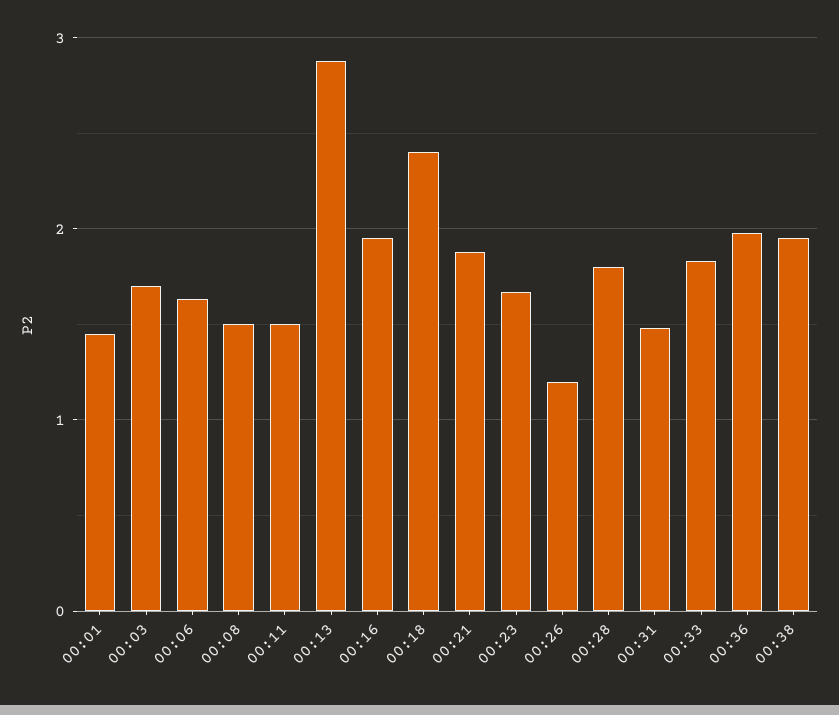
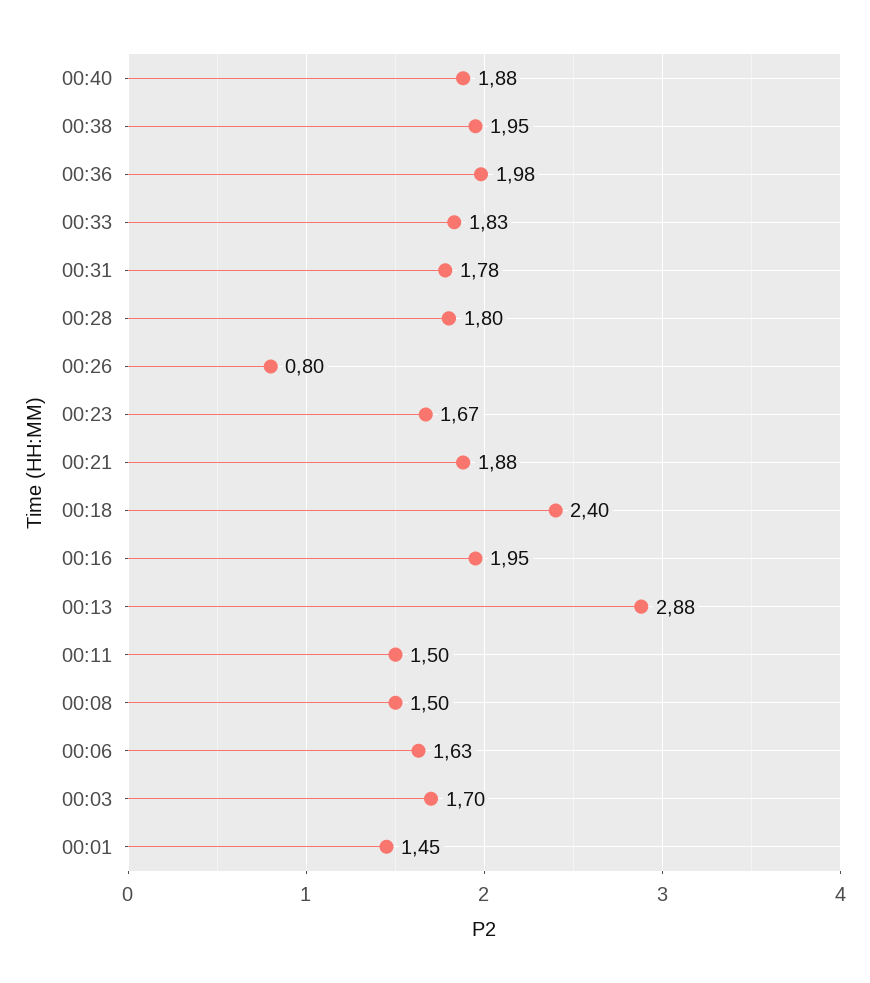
00:26: 1.2 -> 0.8
00:31: 1.5 -> 1.78
00:40: none -> 1.88

